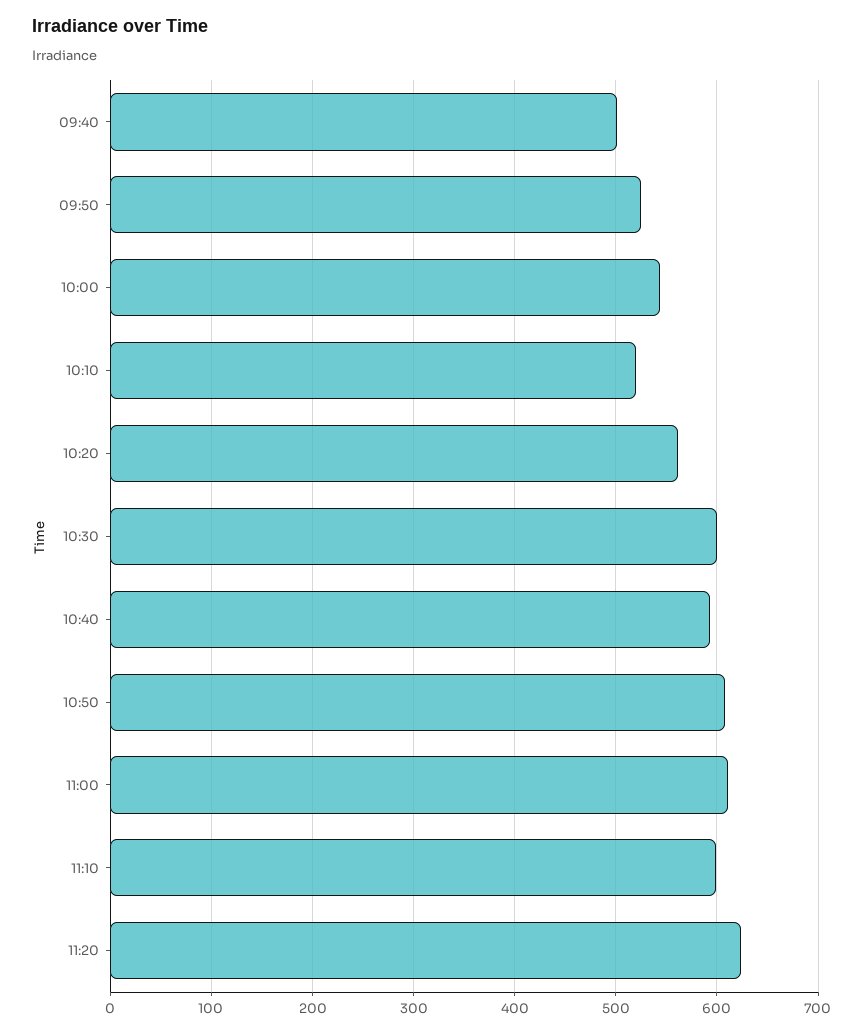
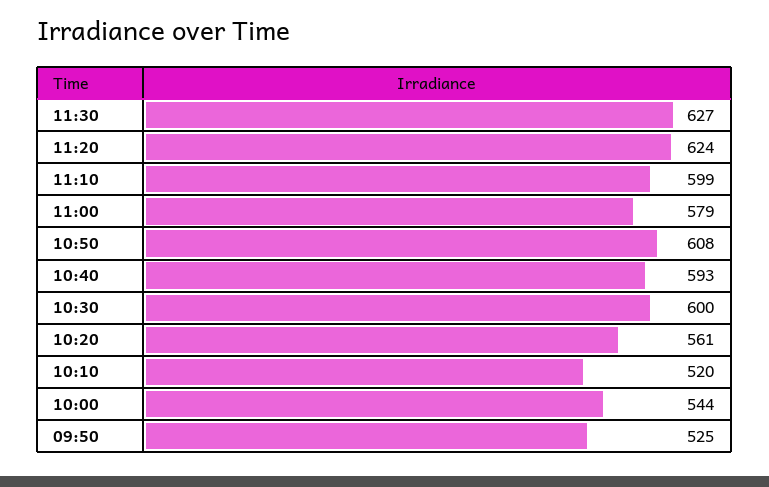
09:40: 500 -> none
11:00: 610 -> 579
11:30: none -> 627

